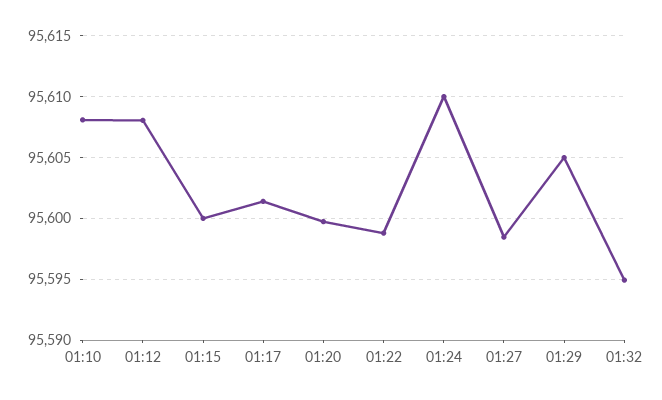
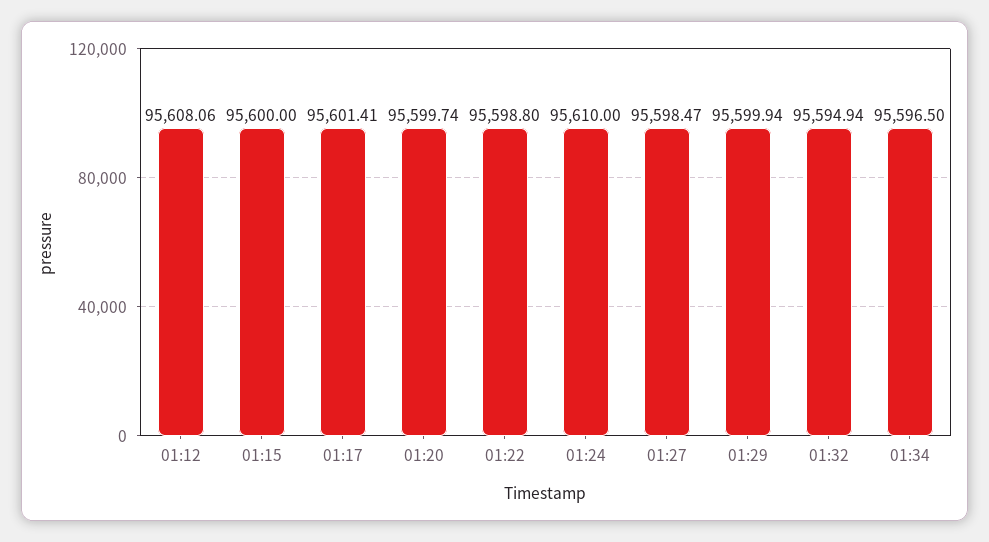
01:10: 95608 -> none
01:29: 95605 -> 95599.94
01:34: none -> 95596.5

